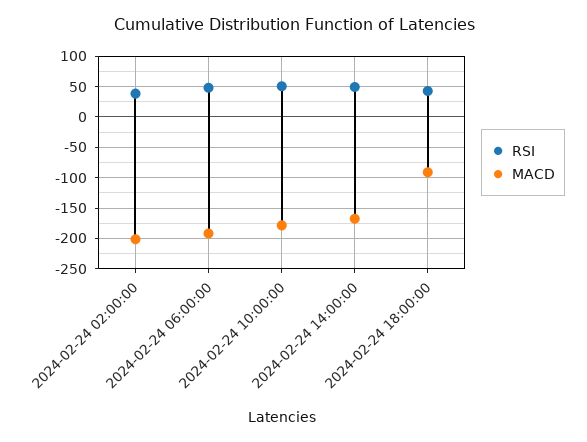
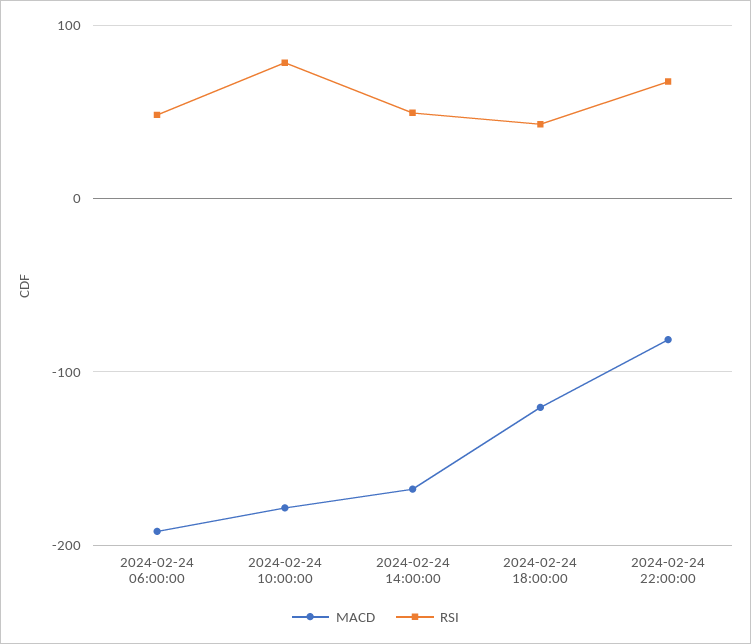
RSI, 2024-02-24 02:00:00: 40 -> none
MACD, 2024-02-24 02:00:00: -200 -> none
RSI, 2024-02-24 10:00:00: 50 -> 80
MACD, 2024-02-24 18:00:00: -90 -> -120
MACD, 2024-02-24 22:00:00: none -> -80
RSI, 2024-02-24 22:00:00: none -> 70

